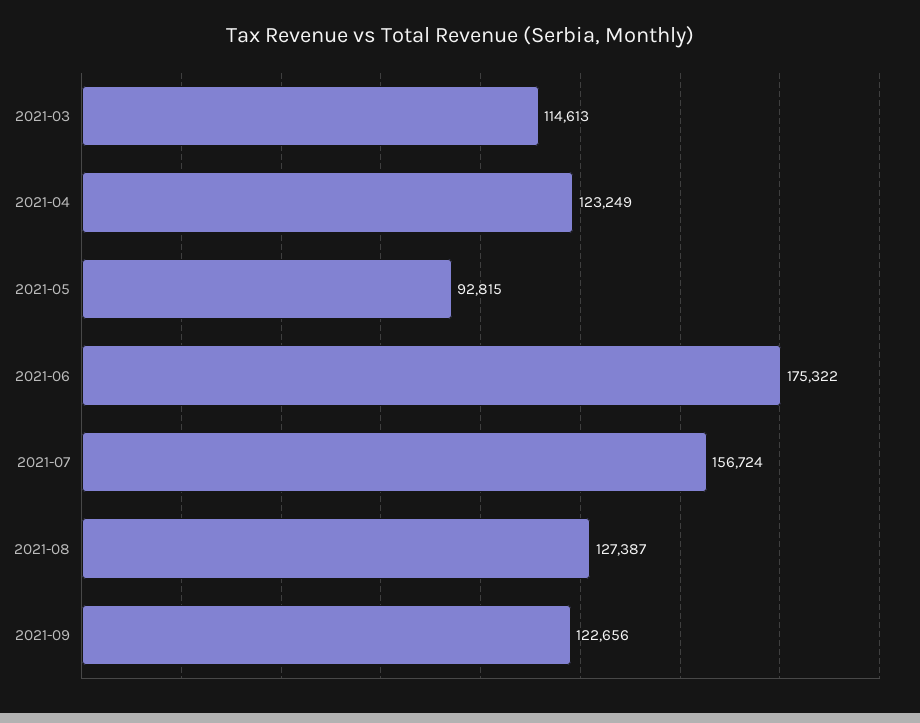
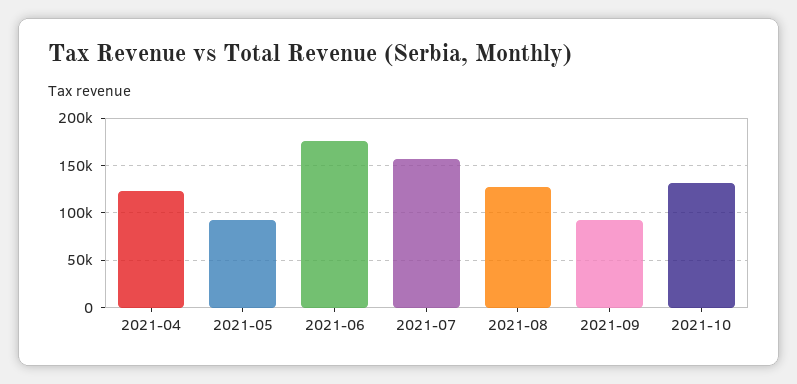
2021-03: 114613 -> none
2021-09: 122656 -> 90000
2021-10: none -> 130000

